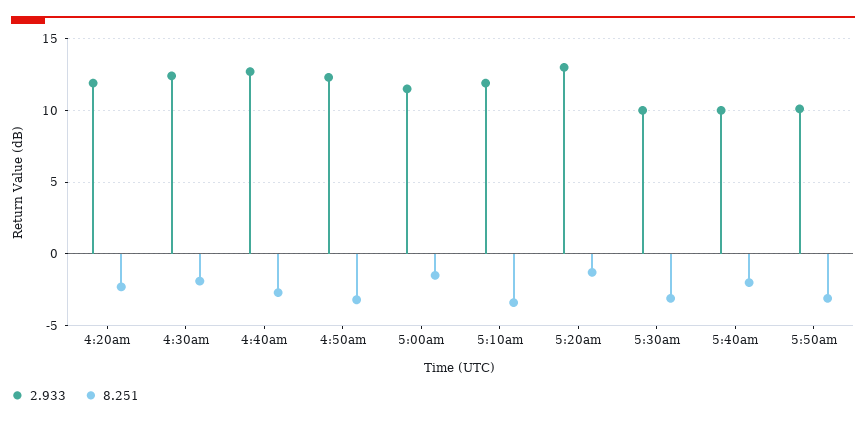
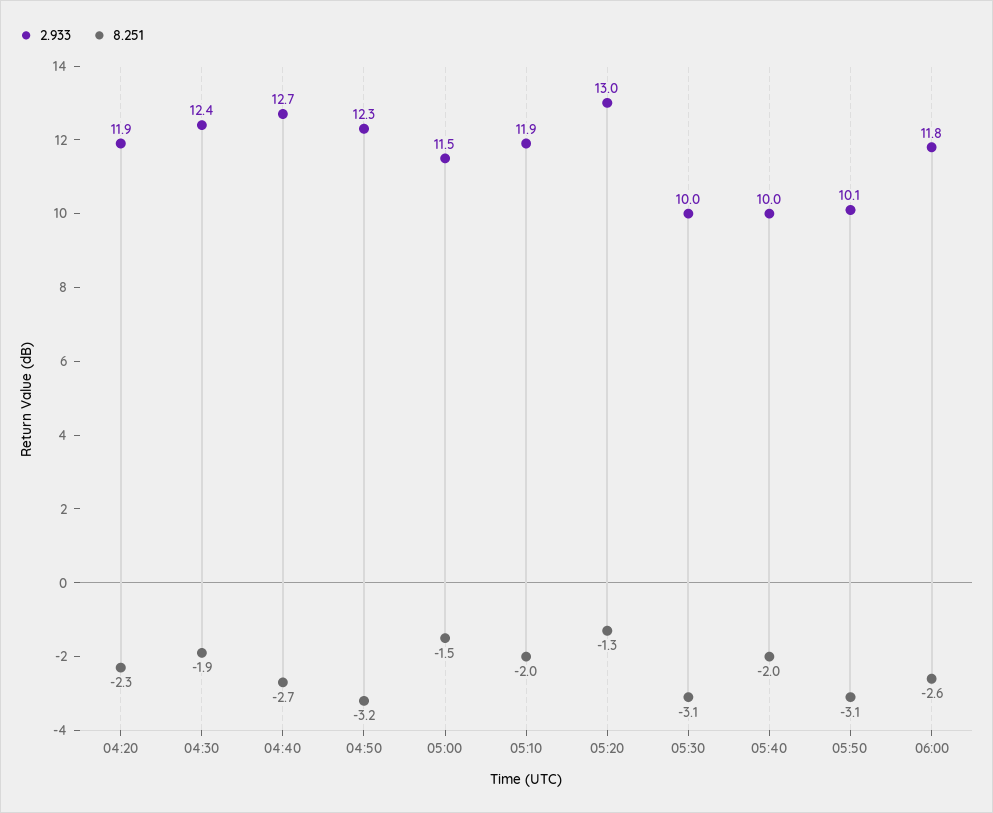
8.251, 5:10am: -3.5 -> -2
2.933, 06:00: none -> 11.8
8.251, 06:00: none -> -2.6

